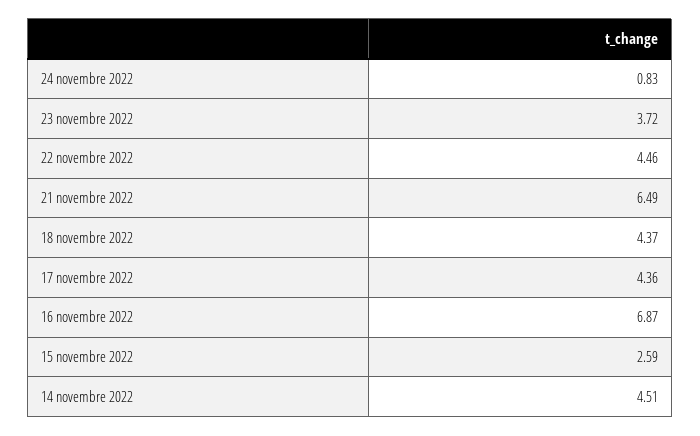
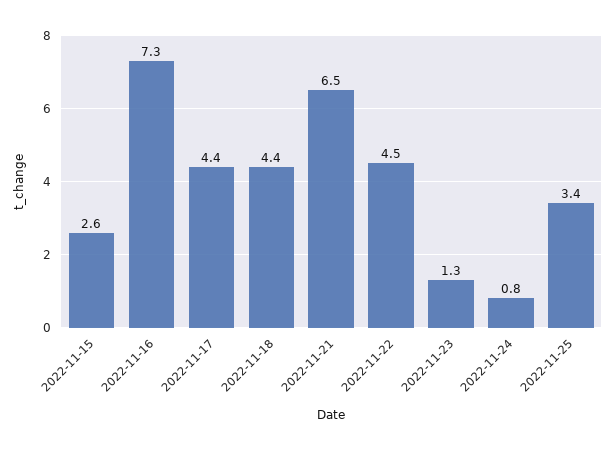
23 novembre 2022: 3.72 -> 1.3
16 novembre 2022: 6.87 -> 7.3
14 novembre 2022: 4.51 -> none
2022-11-25: none -> 3.4

